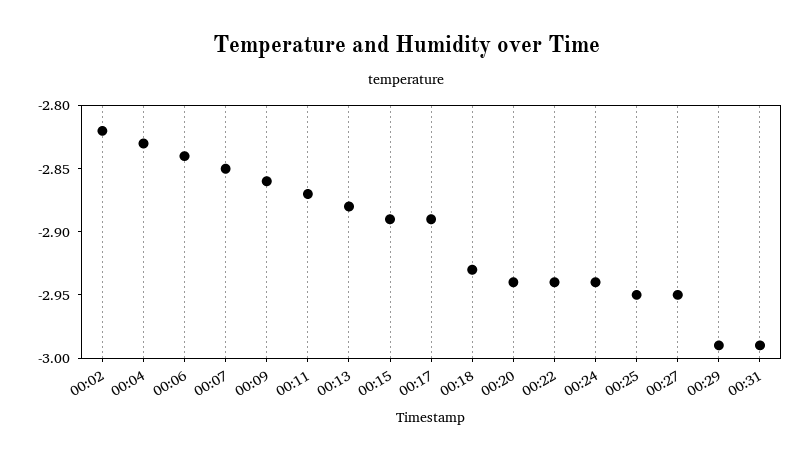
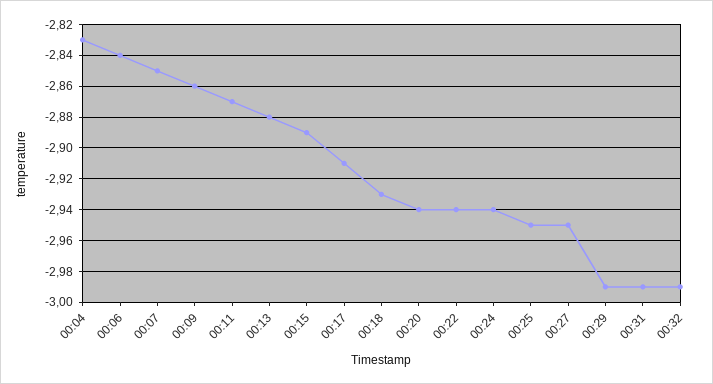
00:02: -2.82 -> none
00:17: -2.89 -> -2.91
00:32: none -> -2.99

